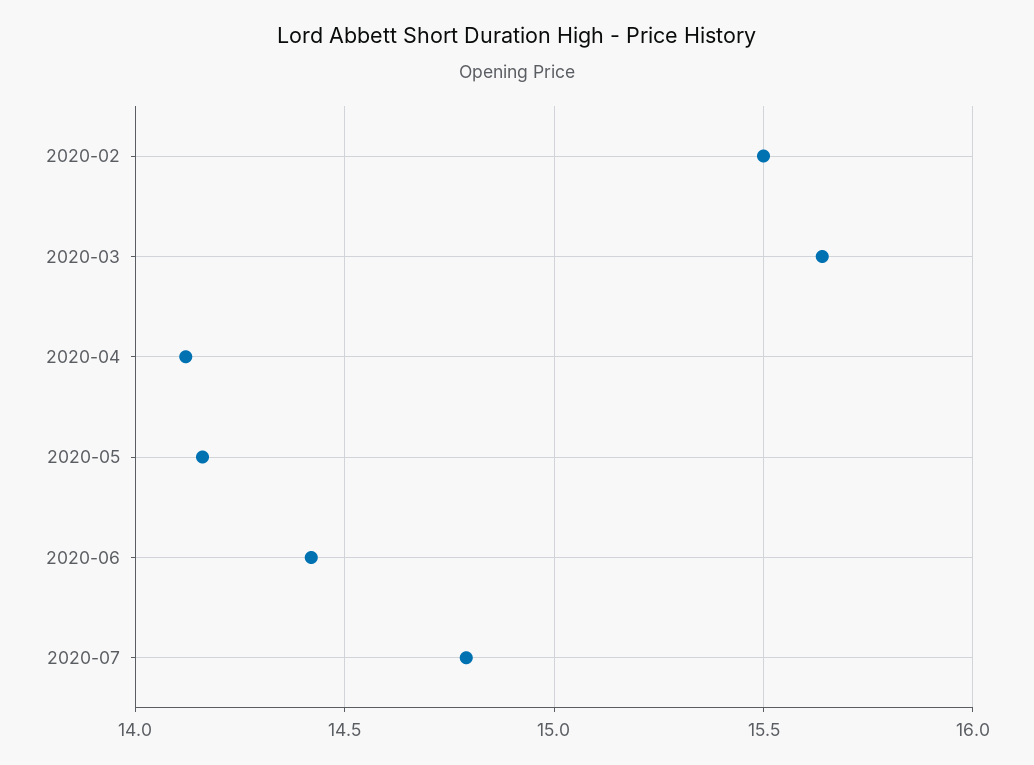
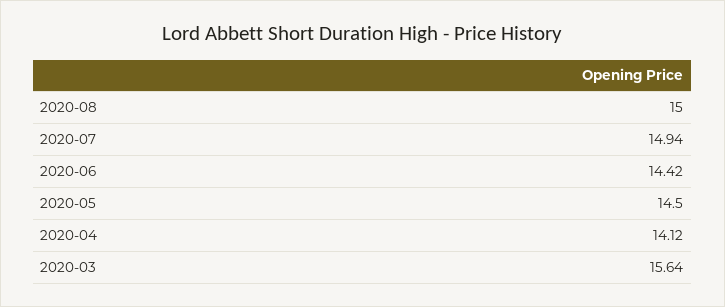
2020-02: 15.5 -> none
2020-05: 14.15 -> 14.5
2020-07: 14.8 -> 14.94
2020-08: none -> 15

